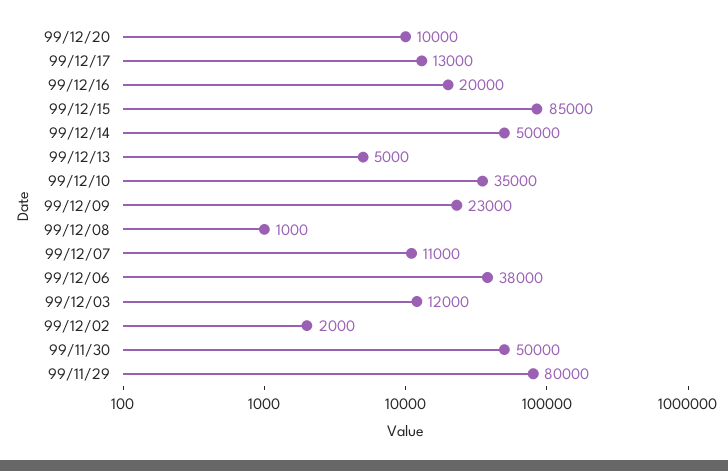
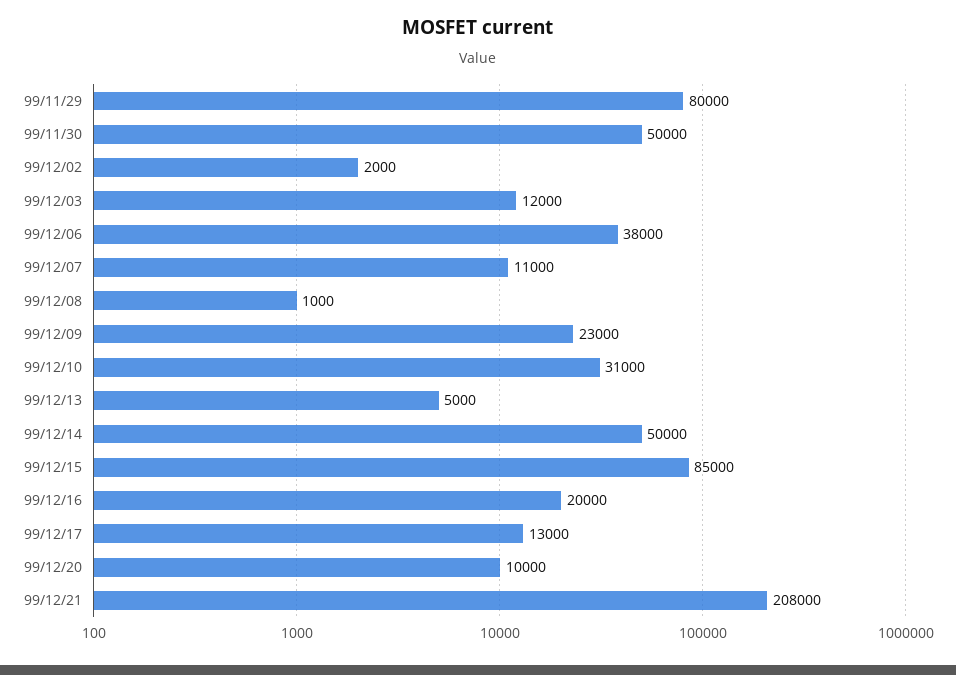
99/12/10: 35000 -> 31000
99/12/21: none -> 208000

